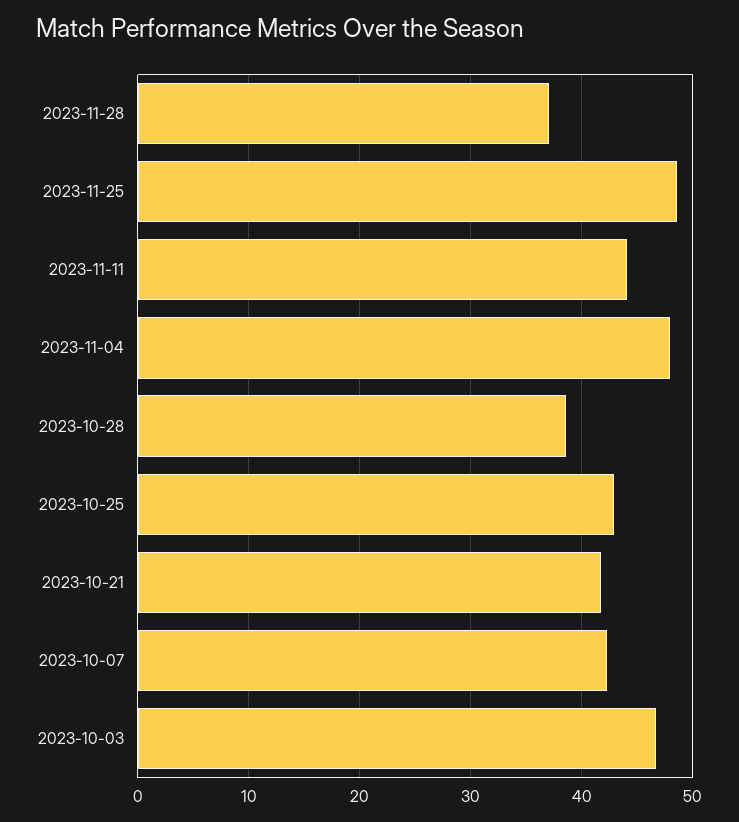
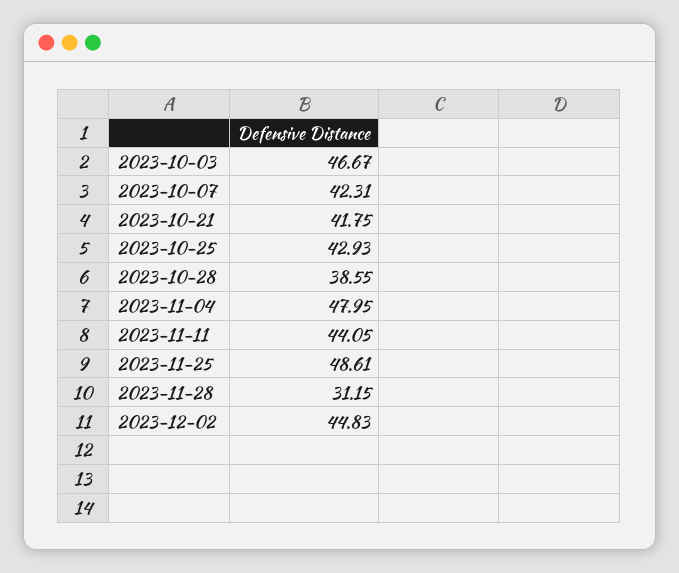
2023-11-28: 37 -> 31.15
2023-12-02: none -> 44.83

